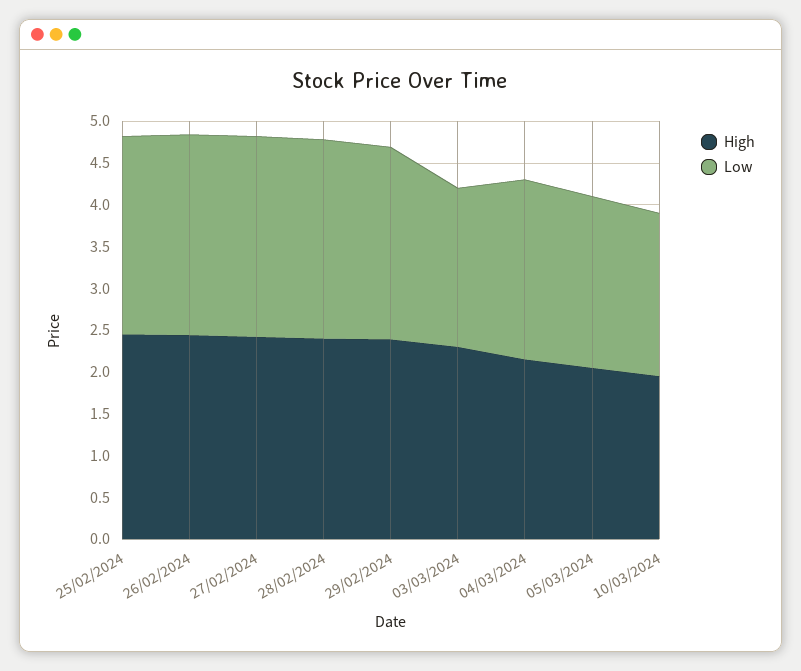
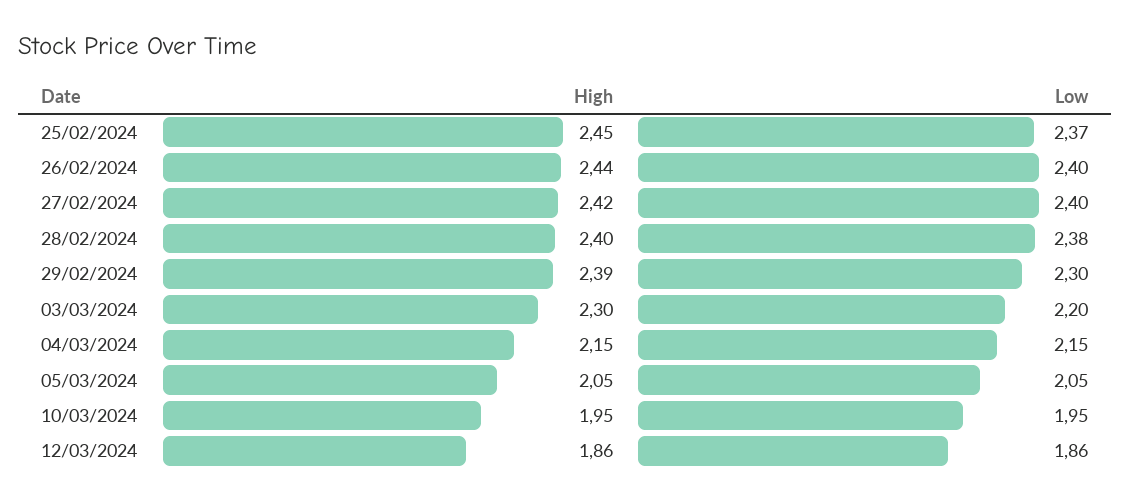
Low, 03/03/2024: 1.9 -> 2.2
High, 12/03/2024: none -> 1.86
Low, 12/03/2024: none -> 1.86

